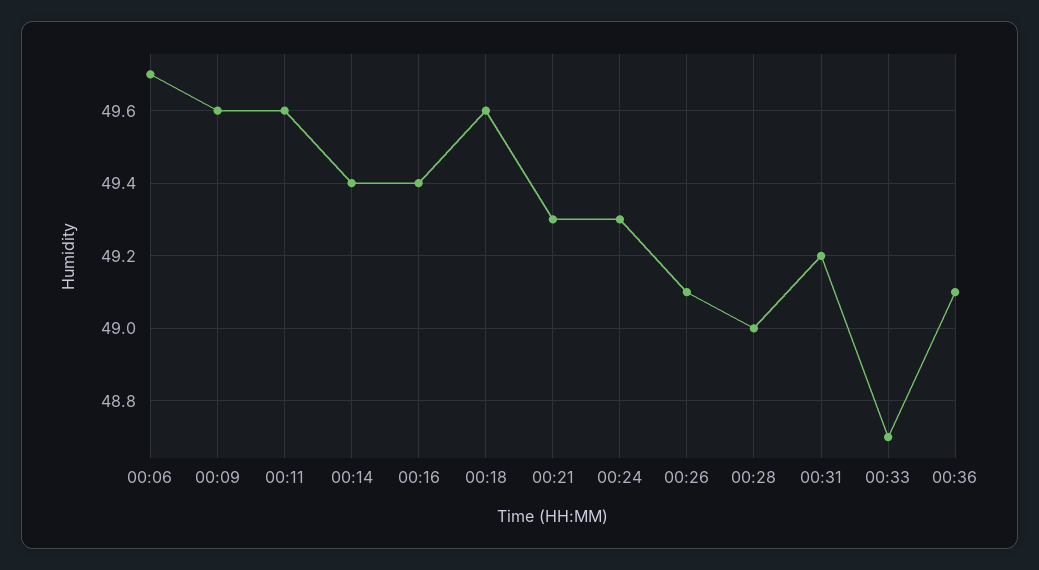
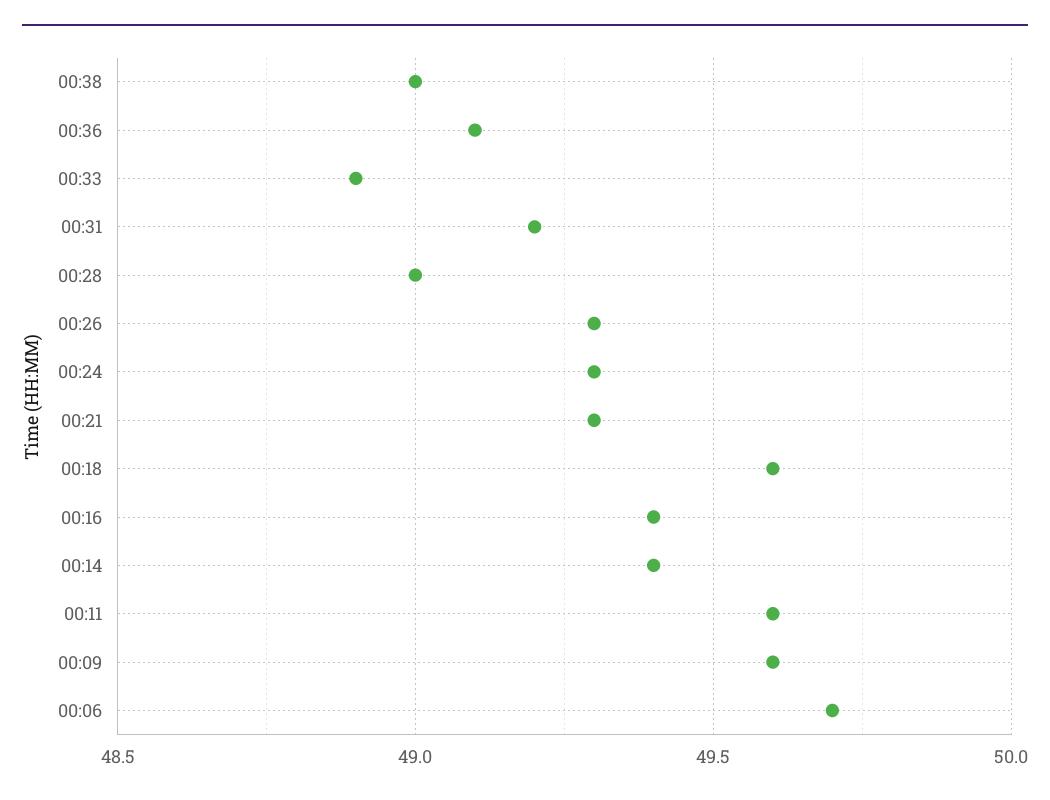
00:26: 49.1 -> 49.3
00:33: 48.7 -> 48.9
00:38: none -> 49

